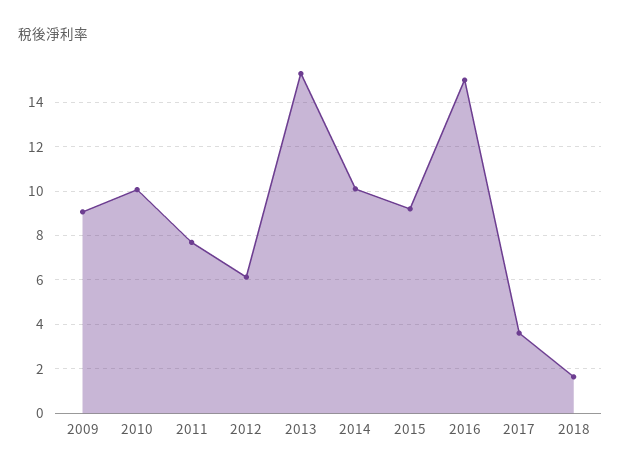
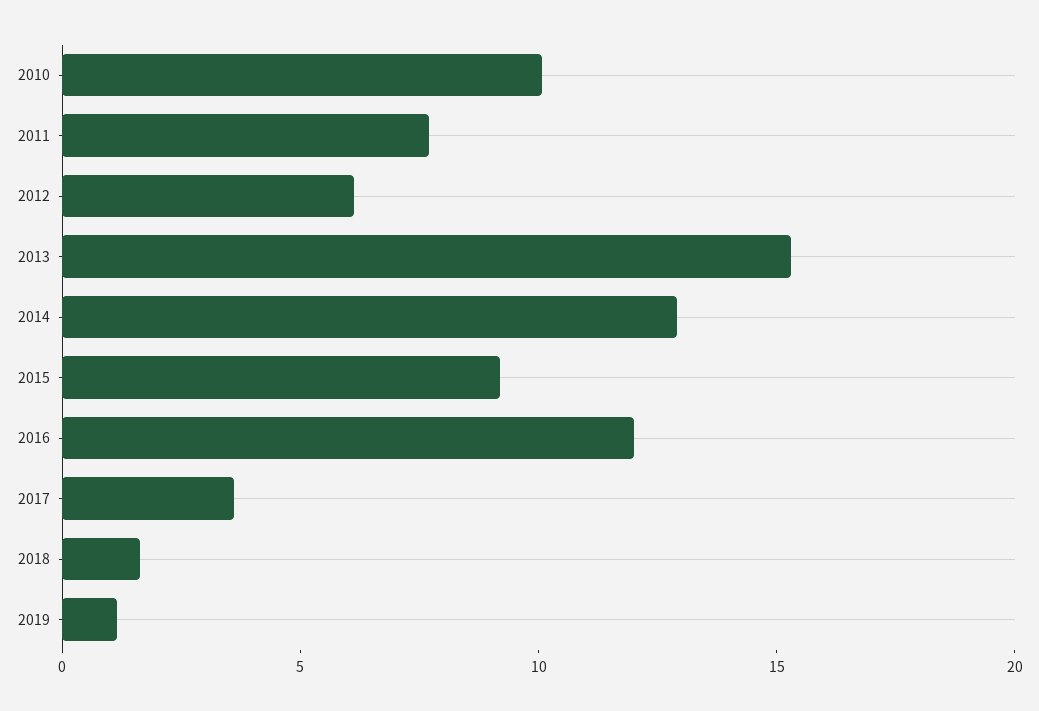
2009: 9 -> none
2014: 10 -> 13
2016: 15 -> 12
2019: none -> 1

